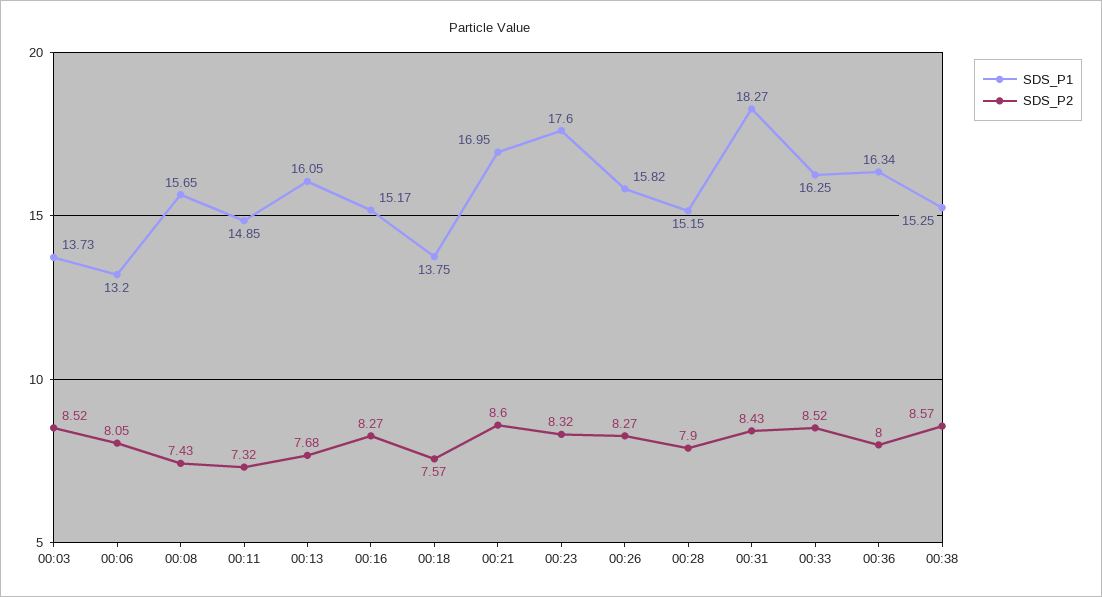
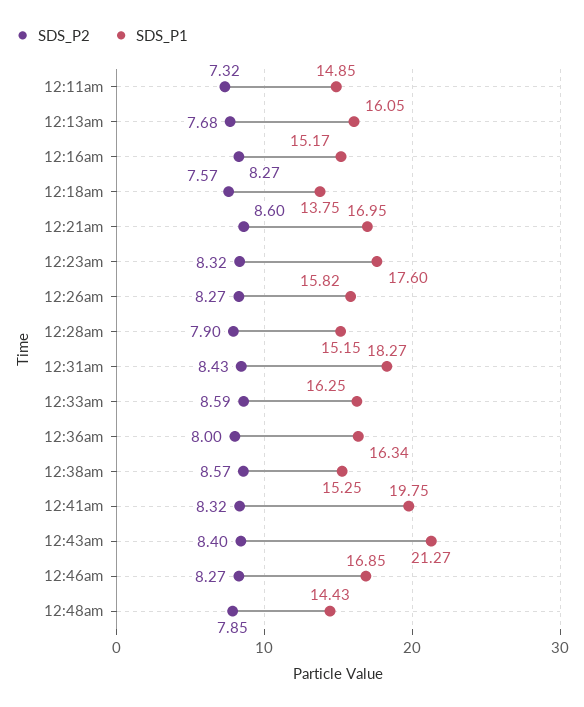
SDS_P1, 00:03: 13.73 -> none
SDS_P2, 00:03: 8.52 -> none
SDS_P1, 00:06: 13.2 -> none
SDS_P2, 00:06: 8.05 -> none
SDS_P1, 00:08: 15.65 -> none
SDS_P2, 00:08: 7.43 -> none
SDS_P2, 00:33: 8.52 -> 8.59
SDS_P2, 12:41am: none -> 8.32
SDS_P1, 12:41am: none -> 19.75
SDS_P2, 12:43am: none -> 8.4
SDS_P1, 12:43am: none -> 21.27
SDS_P2, 12:46am: none -> 8.27
SDS_P1, 12:46am: none -> 16.85
SDS_P2, 12:48am: none -> 7.85
SDS_P1, 12:48am: none -> 14.43

